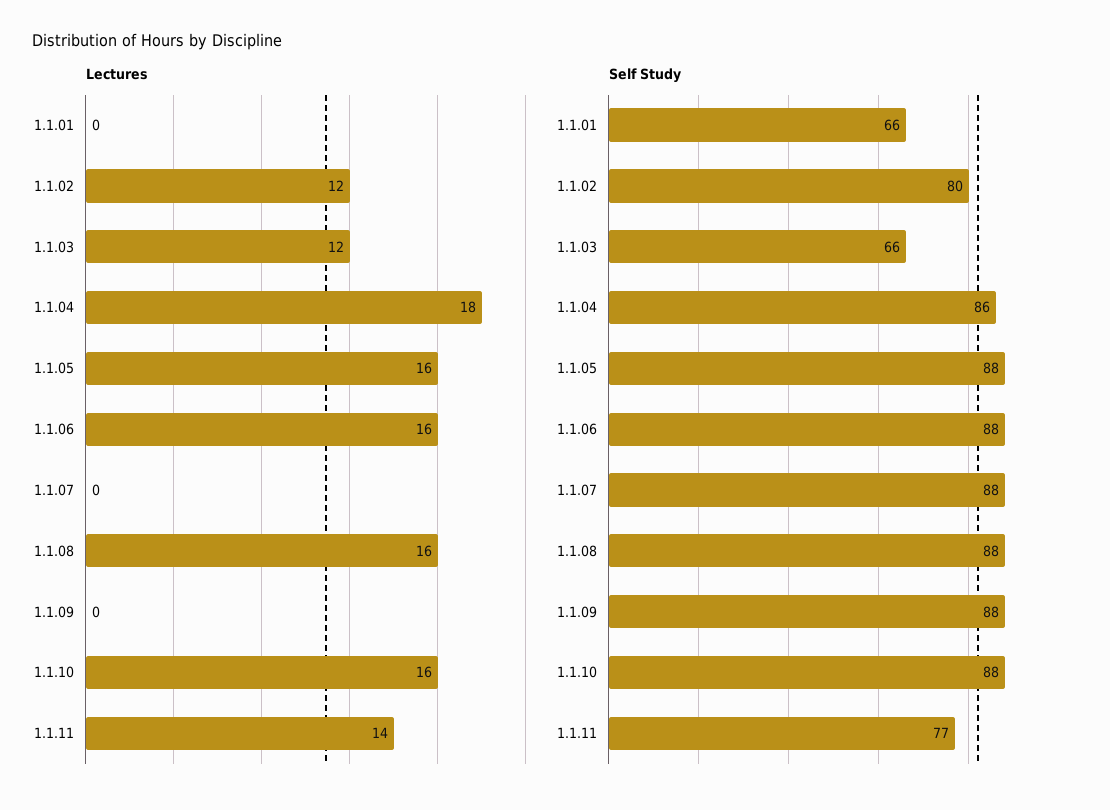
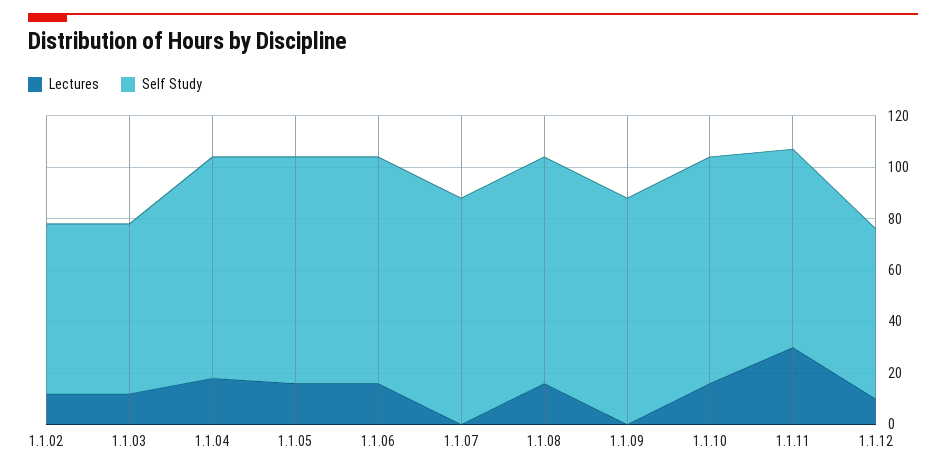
Lectures, 1.1.01: 0 -> none
Lectures, 1.1.11: 14 -> 30
Self Study, 1.1.01: 66 -> none
Self Study, 1.1.02: 80 -> 65
Lectures, 1.1.12: none -> 10
Self Study, 1.1.12: none -> 65

